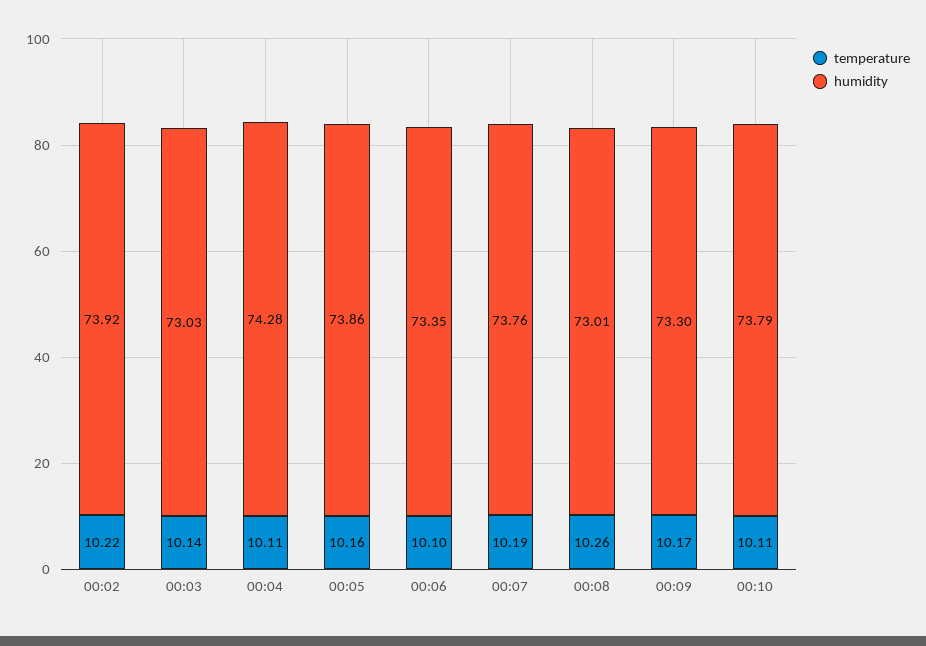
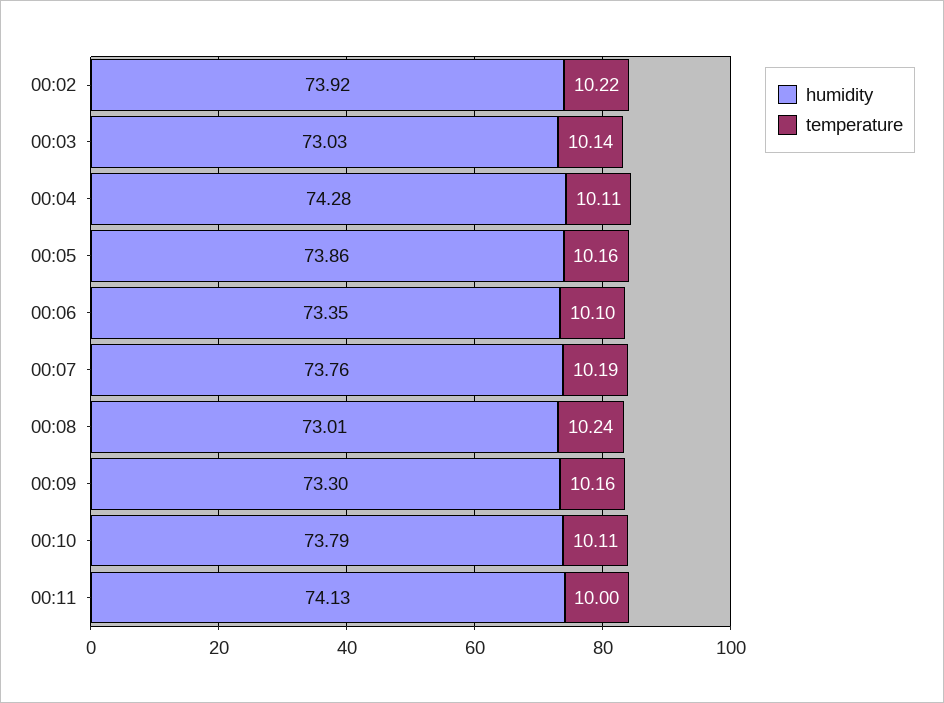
temperature, 00:08: 10.26 -> 10.24
temperature, 00:09: 10.17 -> 10.16
humidity, 00:11: none -> 74.13
temperature, 00:11: none -> 10

